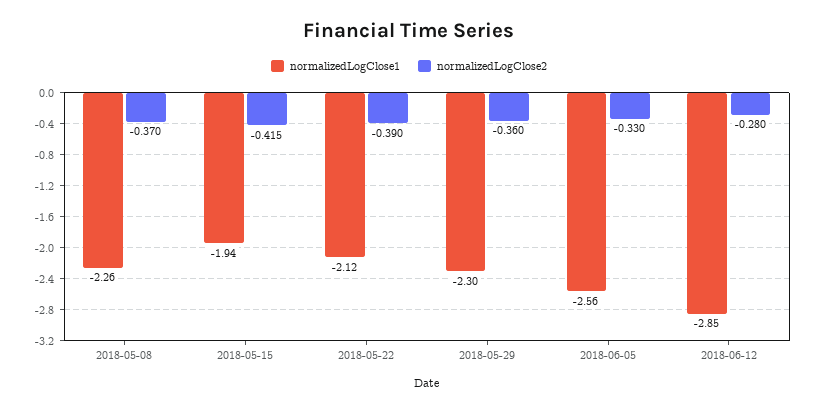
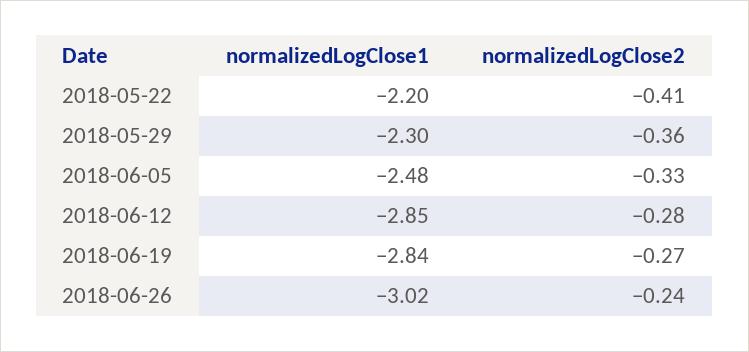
normalizedLogClose1, 2018-05-08: -2.26 -> none
normalizedLogClose2, 2018-05-08: -0.37 -> none
normalizedLogClose1, 2018-05-15: -1.94 -> none
normalizedLogClose2, 2018-05-15: -0.415 -> none
normalizedLogClose1, 2018-05-22: -2.12 -> -2.2
normalizedLogClose2, 2018-05-22: -0.39 -> -0.41
normalizedLogClose1, 2018-06-05: -2.56 -> -2.48
normalizedLogClose1, 2018-06-19: none -> -2.84
normalizedLogClose2, 2018-06-19: none -> -0.27
normalizedLogClose1, 2018-06-26: none -> -3.02
normalizedLogClose2, 2018-06-26: none -> -0.24

